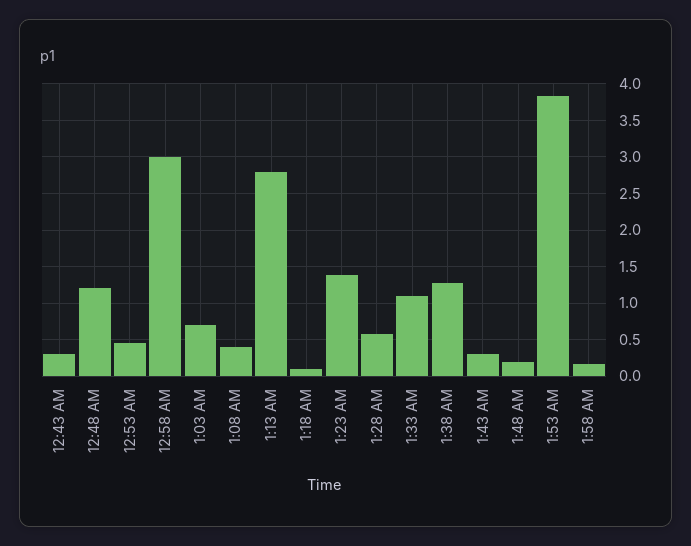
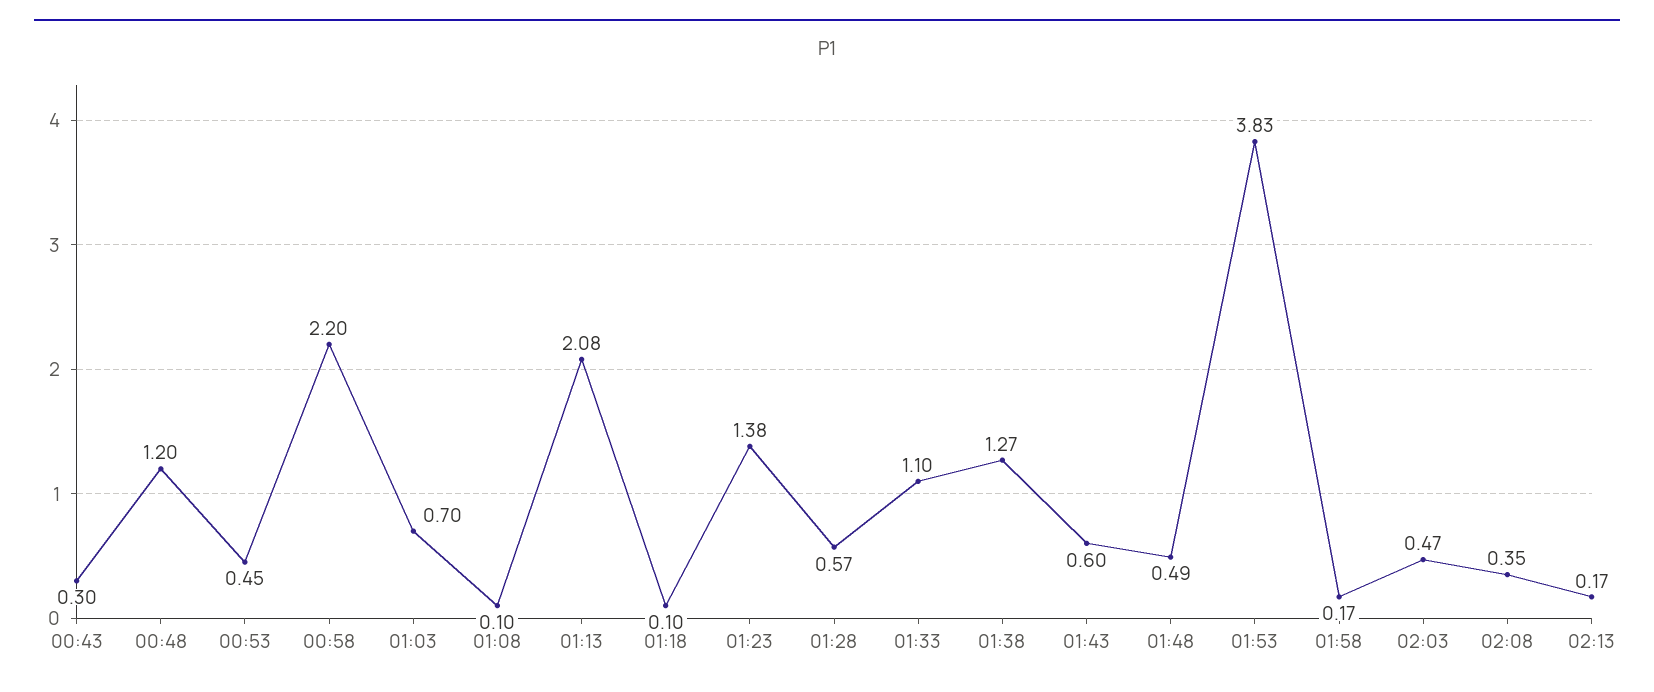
12:58 AM: 3 -> 2.2
1:08 AM: 0.4 -> 0.1
1:13 AM: 2.8 -> 2.08
1:43 AM: 0.3 -> 0.6
1:48 AM: 0.2 -> 0.49
02:03: none -> 0.47
02:08: none -> 0.35
02:13: none -> 0.17

